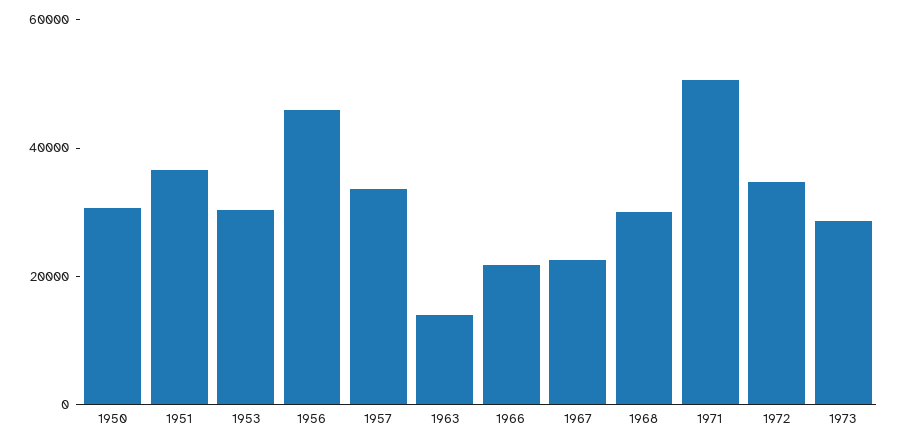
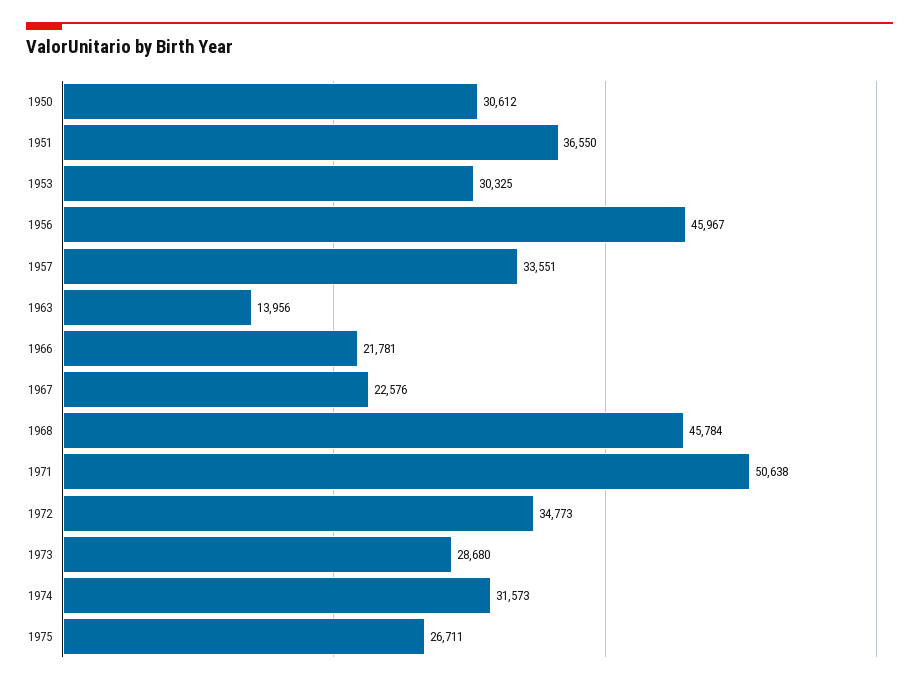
1968: 30000 -> 45784
1974: none -> 31573
1975: none -> 26711

